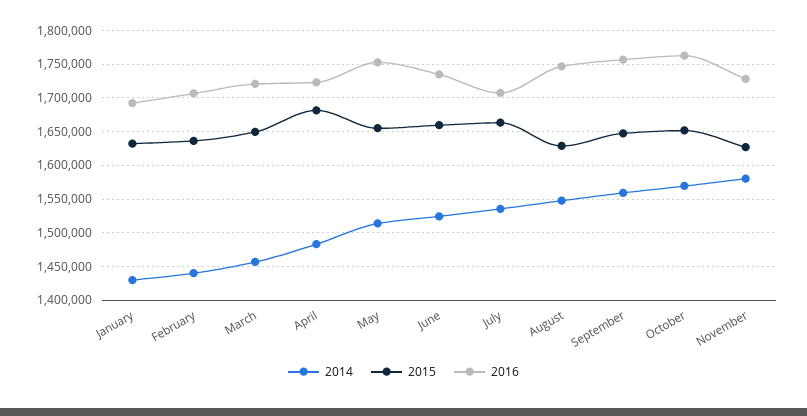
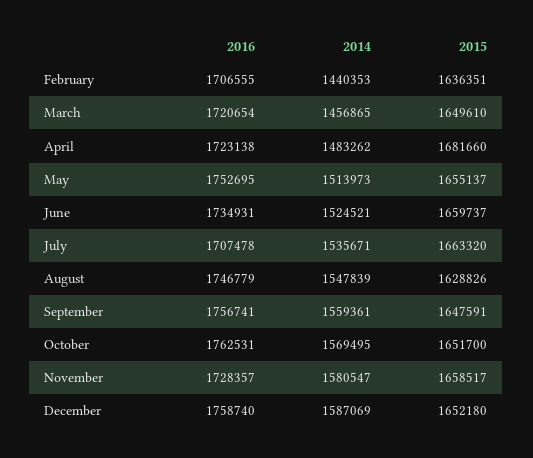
2014, January: 1430000 -> none
2015, January: 1630000 -> none
2016, January: 1690000 -> none
2015, November: 1630000 -> 1658517
2016, December: none -> 1758740
2014, December: none -> 1587069
2015, December: none -> 1652180

